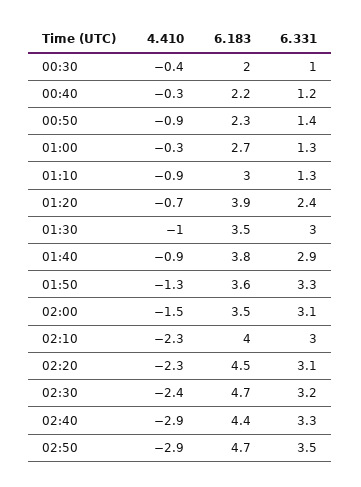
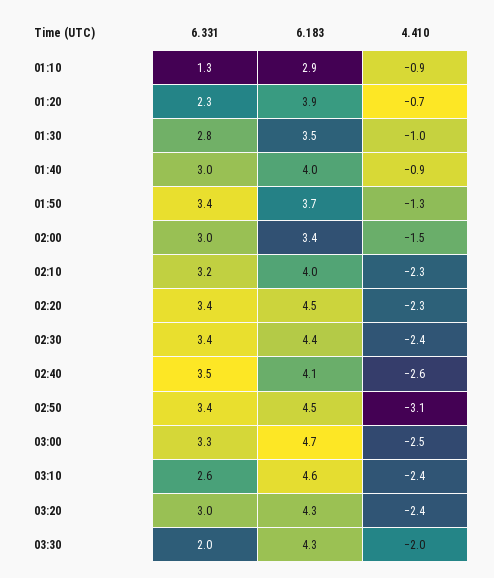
4.410, 00:30: -0.4 -> none
6.183, 00:30: 2 -> none
6.331, 00:30: 1 -> none
4.410, 00:40: -0.3 -> none
6.183, 00:40: 2.2 -> none
6.331, 00:40: 1.2 -> none
4.410, 00:50: -0.9 -> none
6.183, 00:50: 2.3 -> none
6.331, 00:50: 1.4 -> none
4.410, 01:00: -0.3 -> none
6.183, 01:00: 2.7 -> none
6.331, 01:00: 1.3 -> none
6.183, 01:10: 3 -> 2.9
6.331, 01:20: 2.4 -> 2.3
6.331, 01:30: 3 -> 2.8
6.183, 01:40: 3.8 -> 4
6.331, 01:40: 2.9 -> 3
6.183, 01:50: 3.6 -> 3.7
6.331, 01:50: 3.3 -> 3.4
6.183, 02:00: 3.5 -> 3.4
6.331, 02:00: 3.1 -> 3
6.331, 02:10: 3 -> 3.2
6.331, 02:20: 3.1 -> 3.4
6.183, 02:30: 4.7 -> 4.4
6.331, 02:30: 3.2 -> 3.4
4.410, 02:40: -2.9 -> -2.6
6.183, 02:40: 4.4 -> 4.1
6.331, 02:40: 3.3 -> 3.5
4.410, 02:50: -2.9 -> -3.1
6.183, 02:50: 4.7 -> 4.5
6.331, 02:50: 3.5 -> 3.4
6.331, 03:00: none -> 3.3
6.183, 03:00: none -> 4.7
4.410, 03:00: none -> -2.5
6.331, 03:10: none -> 2.6
6.183, 03:10: none -> 4.6
4.410, 03:10: none -> -2.4
6.331, 03:20: none -> 3
6.183, 03:20: none -> 4.3
4.410, 03:20: none -> -2.4
6.331, 03:30: none -> 2
6.183, 03:30: none -> 4.3
4.410, 03:30: none -> -2

